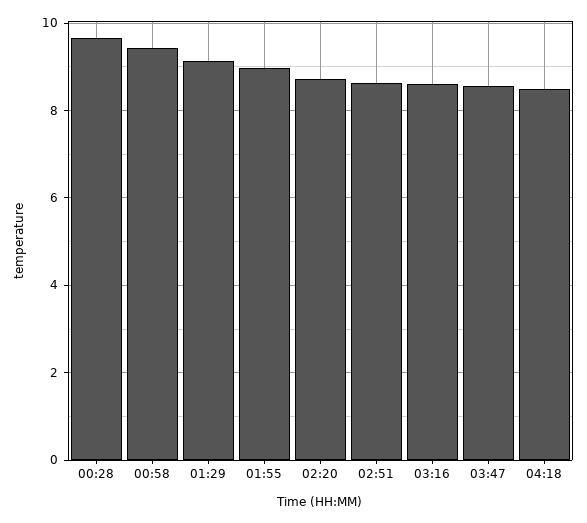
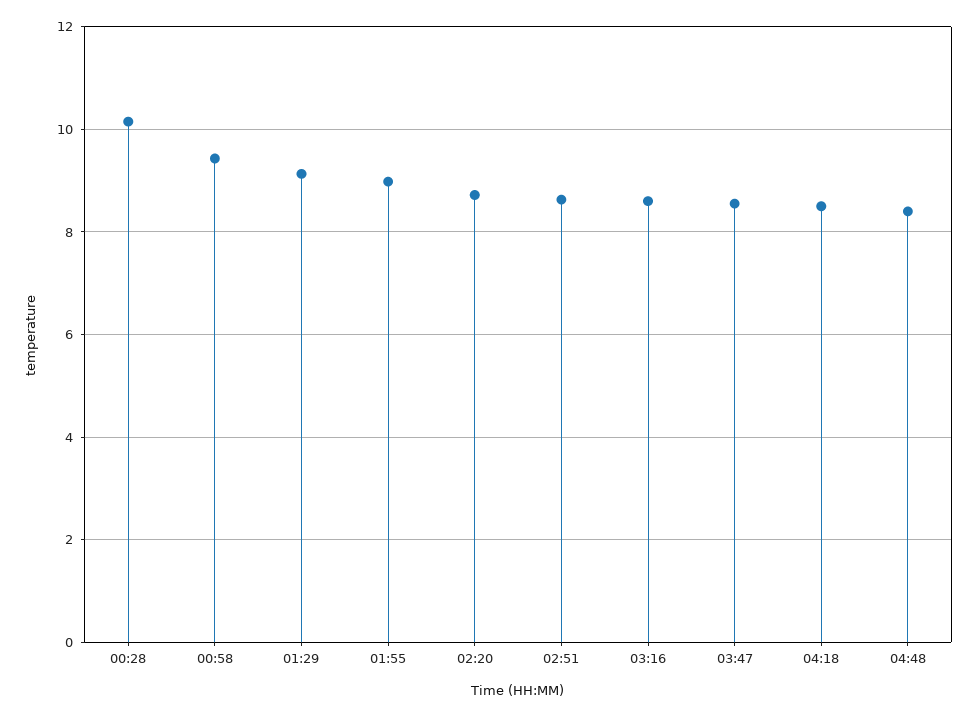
00:28: 9.6 -> 10.2
04:48: none -> 8.4

